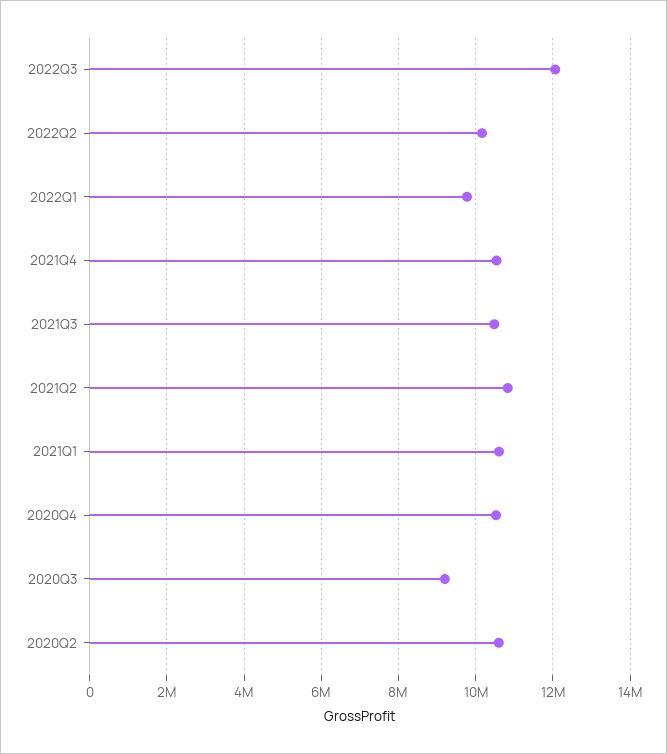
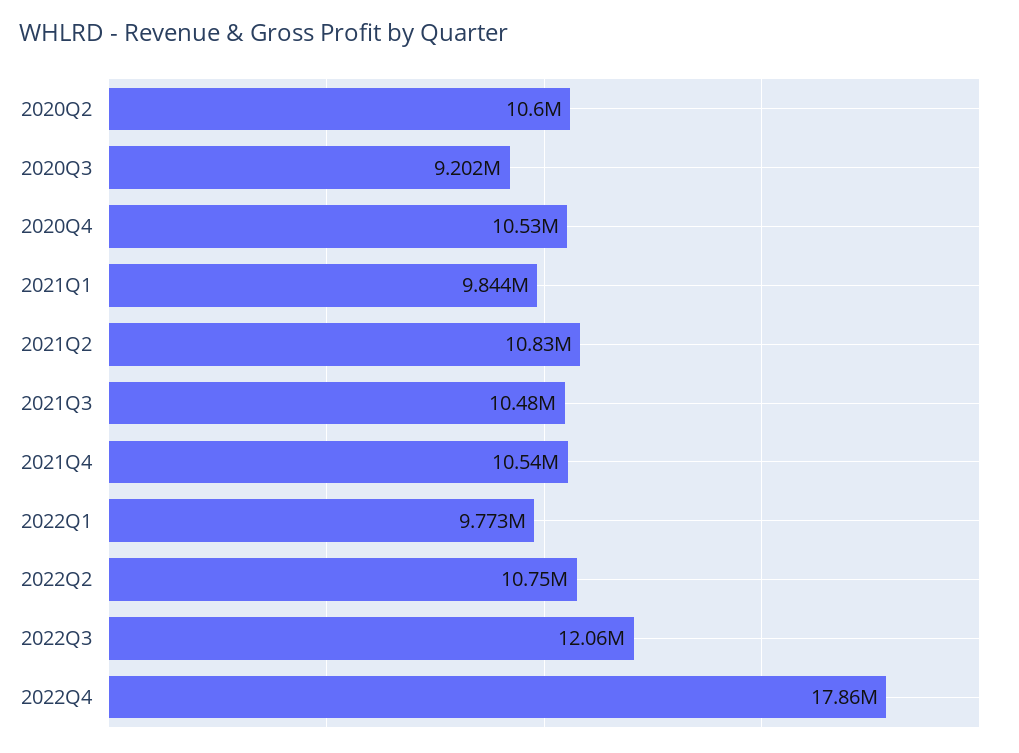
2022Q2: 10200000 -> 10750000
2021Q1: 10600000 -> 9844000
2022Q4: none -> 17860000

